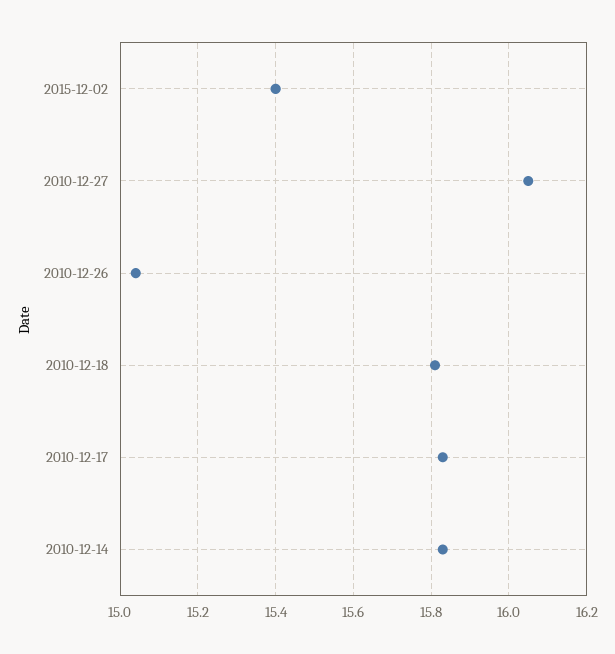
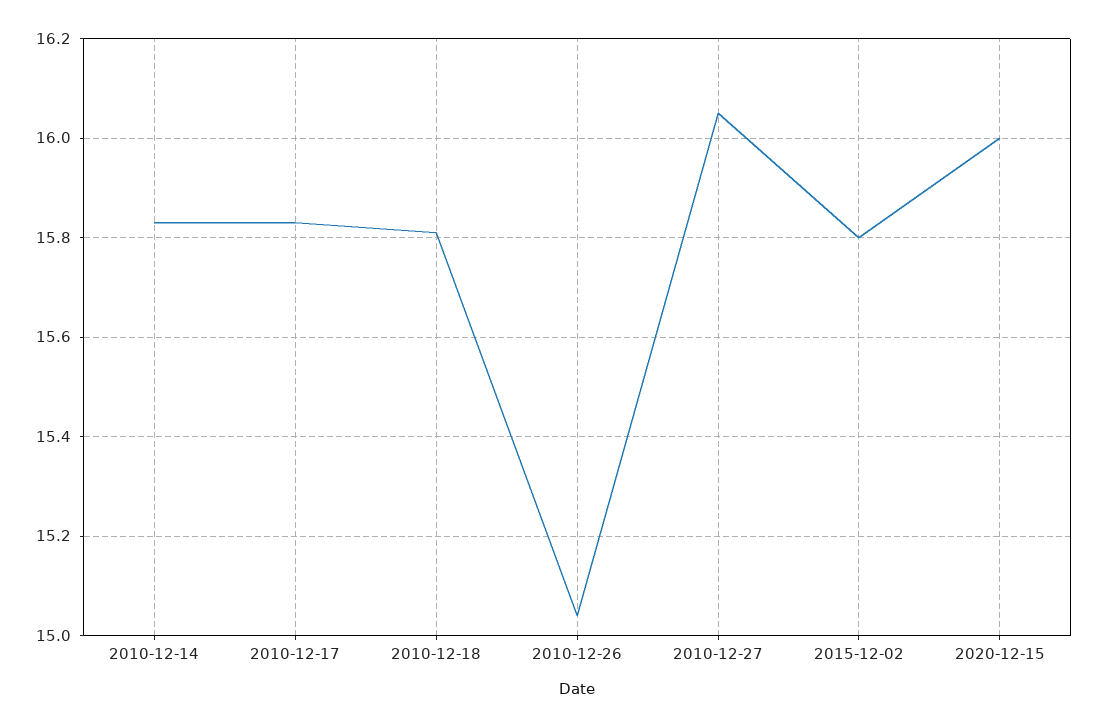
2015-12-02: 15.4 -> 15.8
2020-12-15: none -> 16

